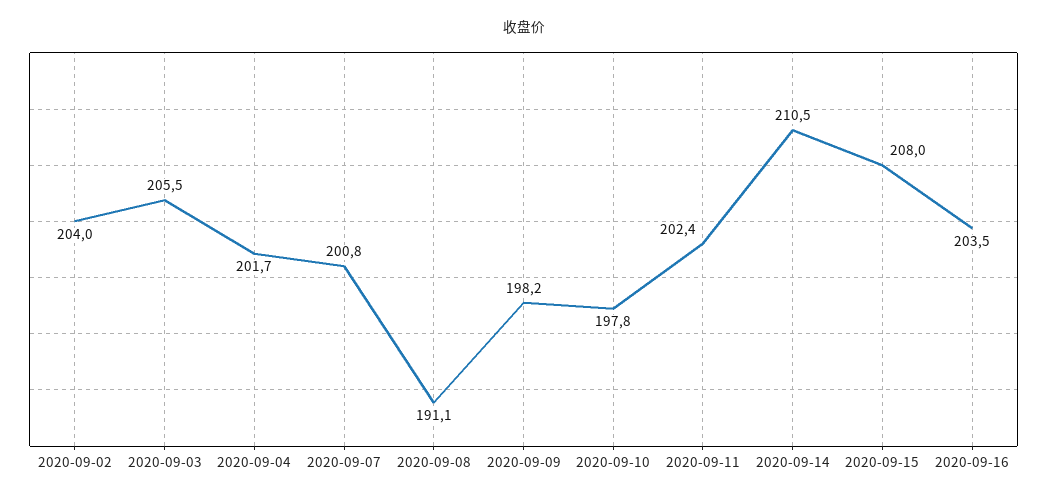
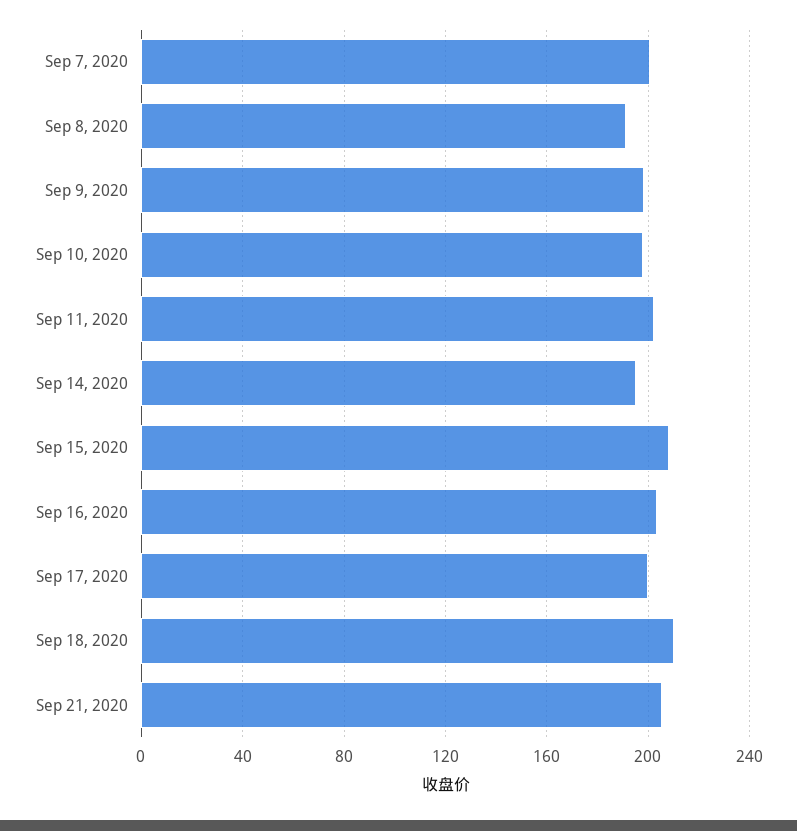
2020-09-02: 204 -> none
2020-09-03: 205.5 -> none
2020-09-04: 201.7 -> none
2020-09-14: 210.5 -> 195
Sep 17, 2020: none -> 200
Sep 18, 2020: none -> 210
Sep 21, 2020: none -> 205

